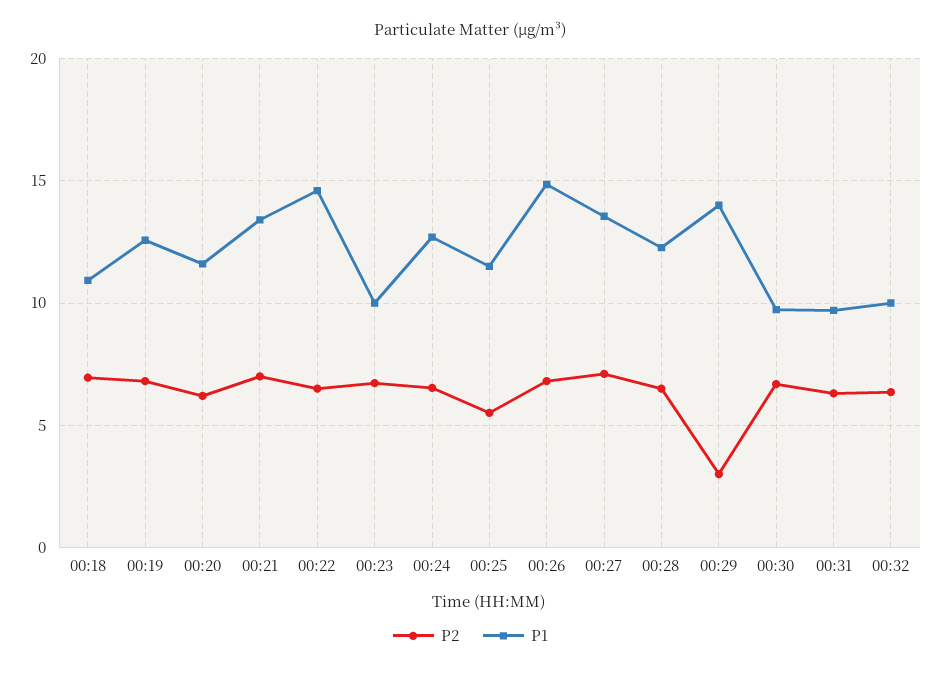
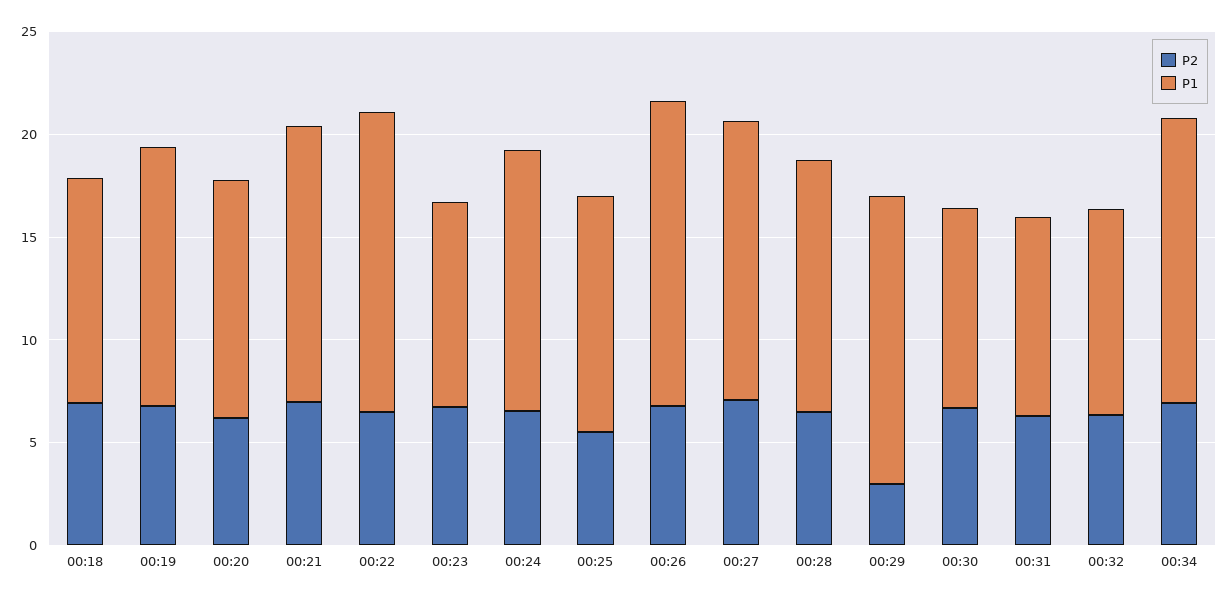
P2, 00:34: none -> 7
P1, 00:34: none -> 14

